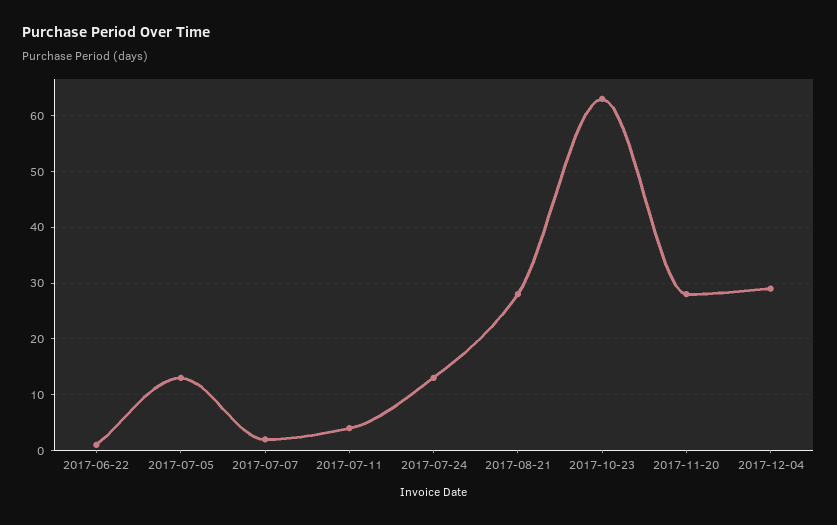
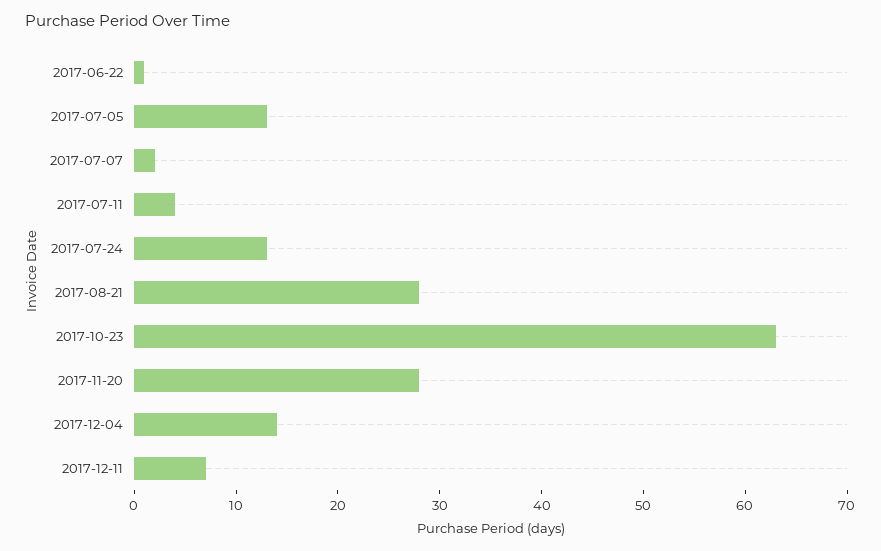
2017-12-04: 30 -> 14
2017-12-11: none -> 7

